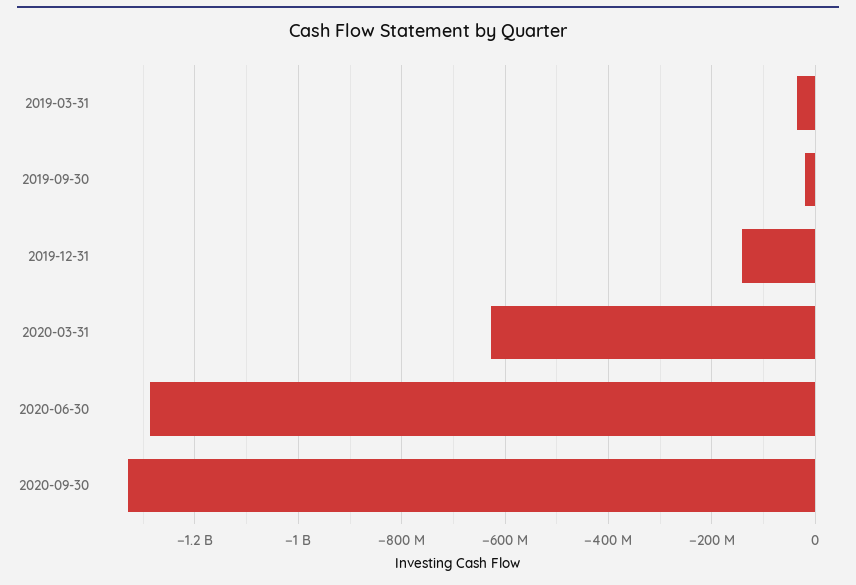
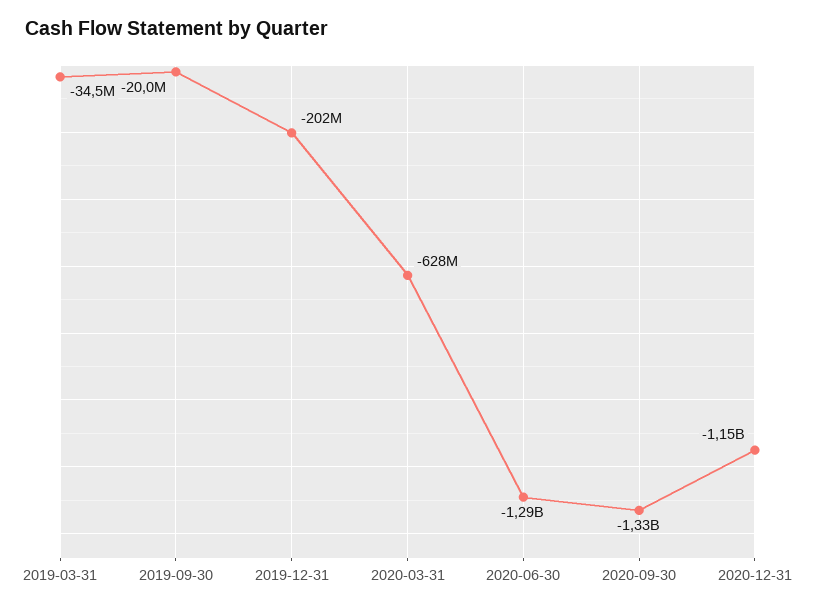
2019-12-31: -140000000 -> -202000000
2020-12-31: none -> -1150000000

